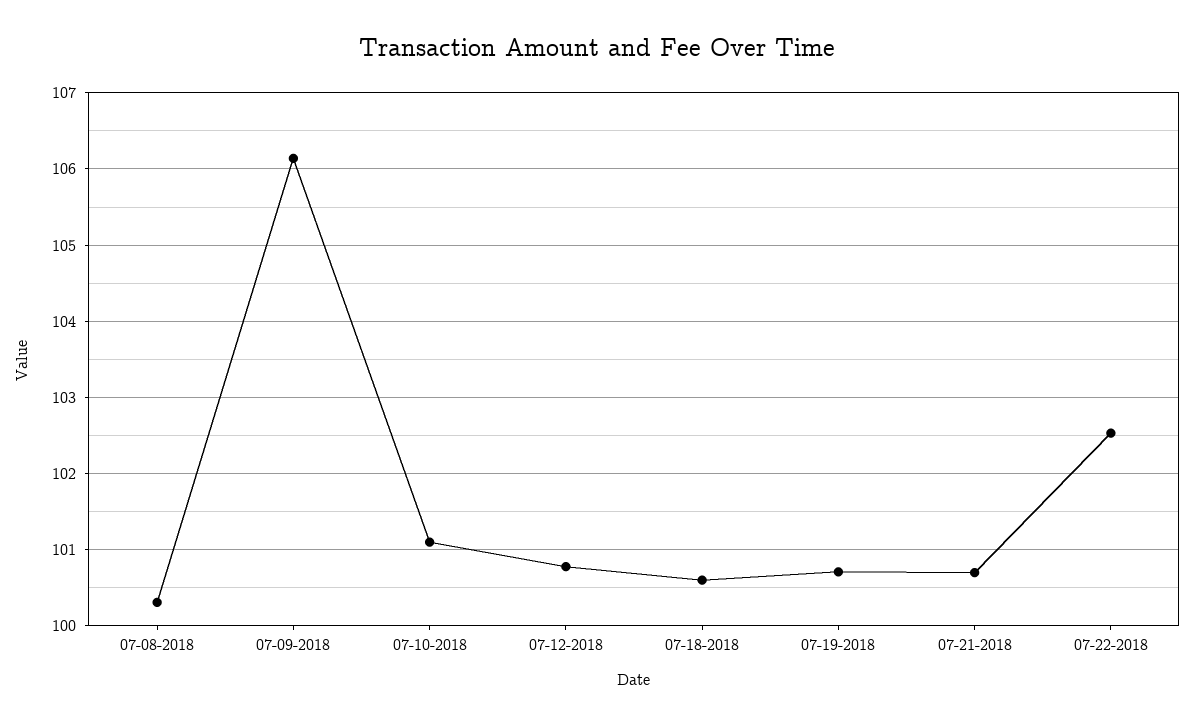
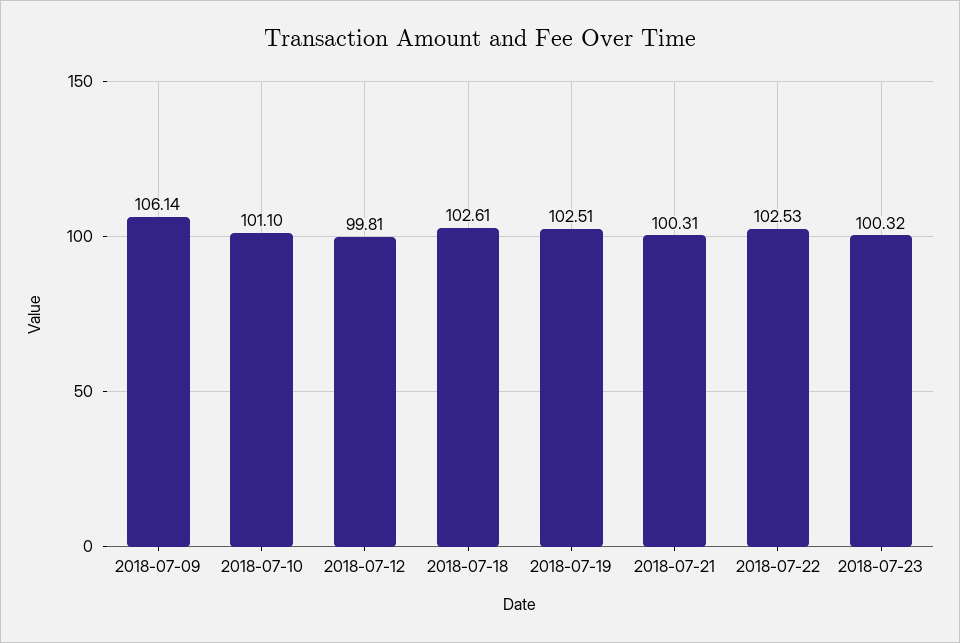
07-08-2018: 100.3 -> none
07-12-2018: 100.8 -> 99.81
07-18-2018: 100.6 -> 102.61
07-19-2018: 100.7 -> 102.51
07-21-2018: 100.7 -> 100.31
2018-07-23: none -> 100.32

